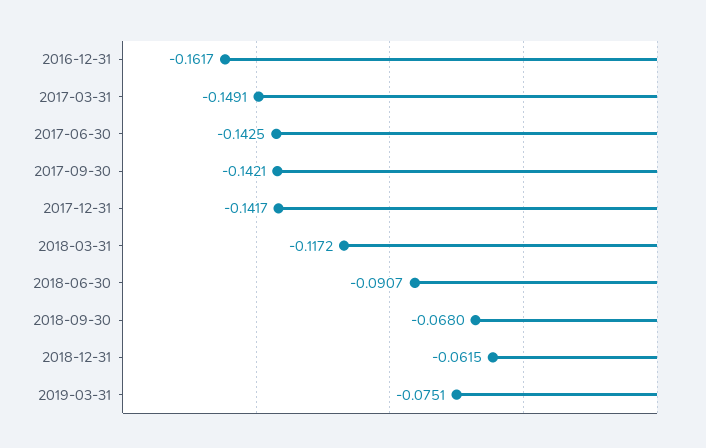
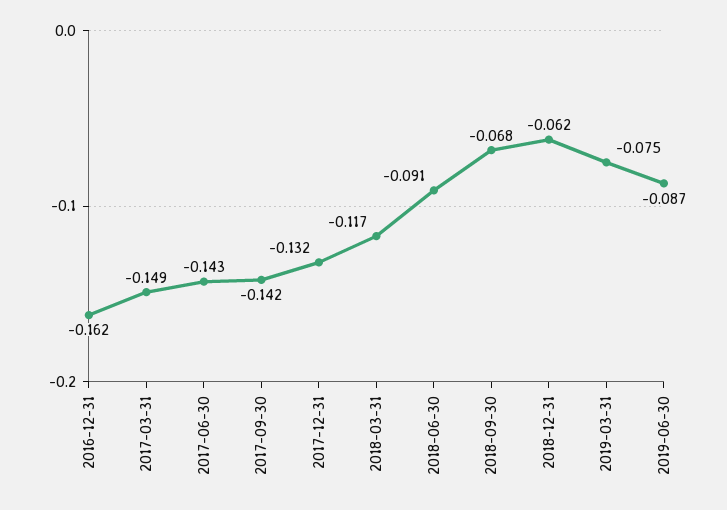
2017-12-31: -0.1417 -> -0.132
2019-06-30: none -> -0.087

